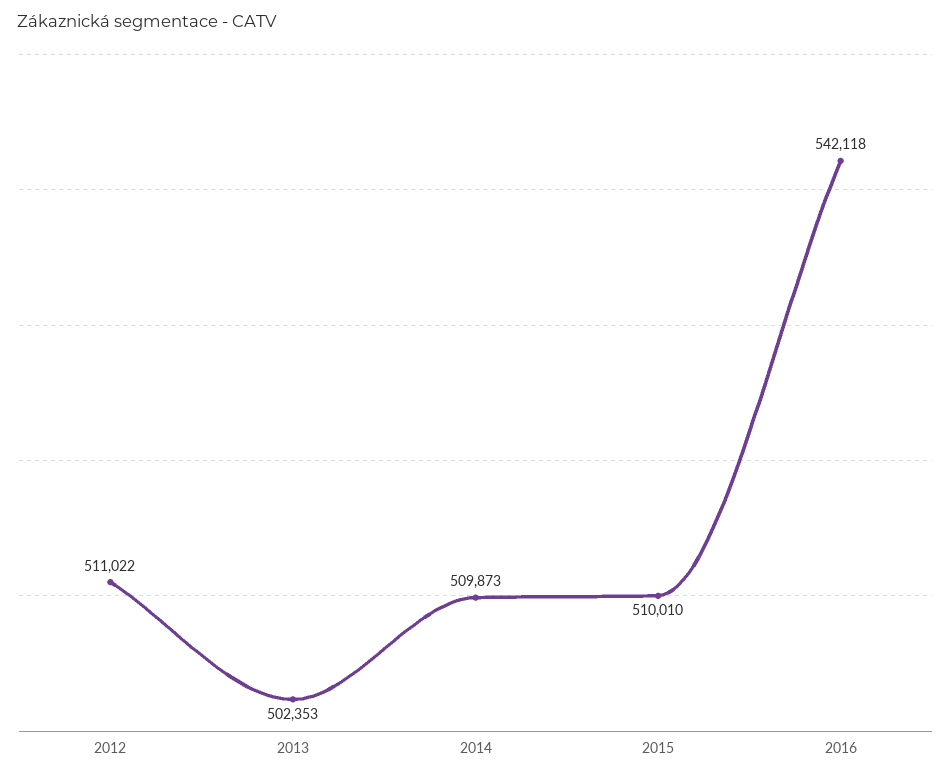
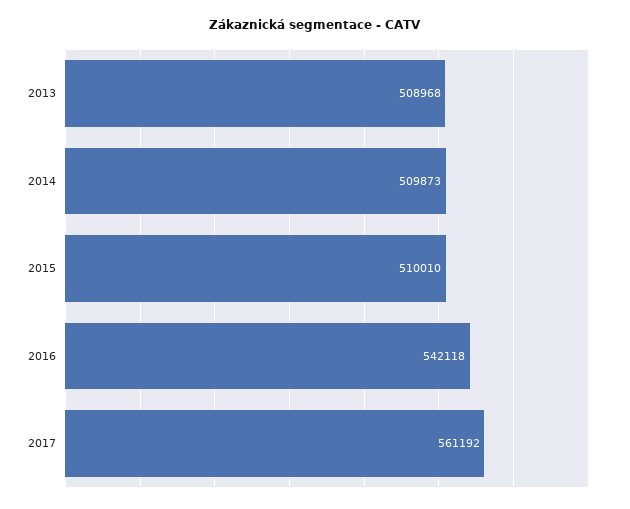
2012: 511022 -> none
2013: 502353 -> 508968
2017: none -> 561192

